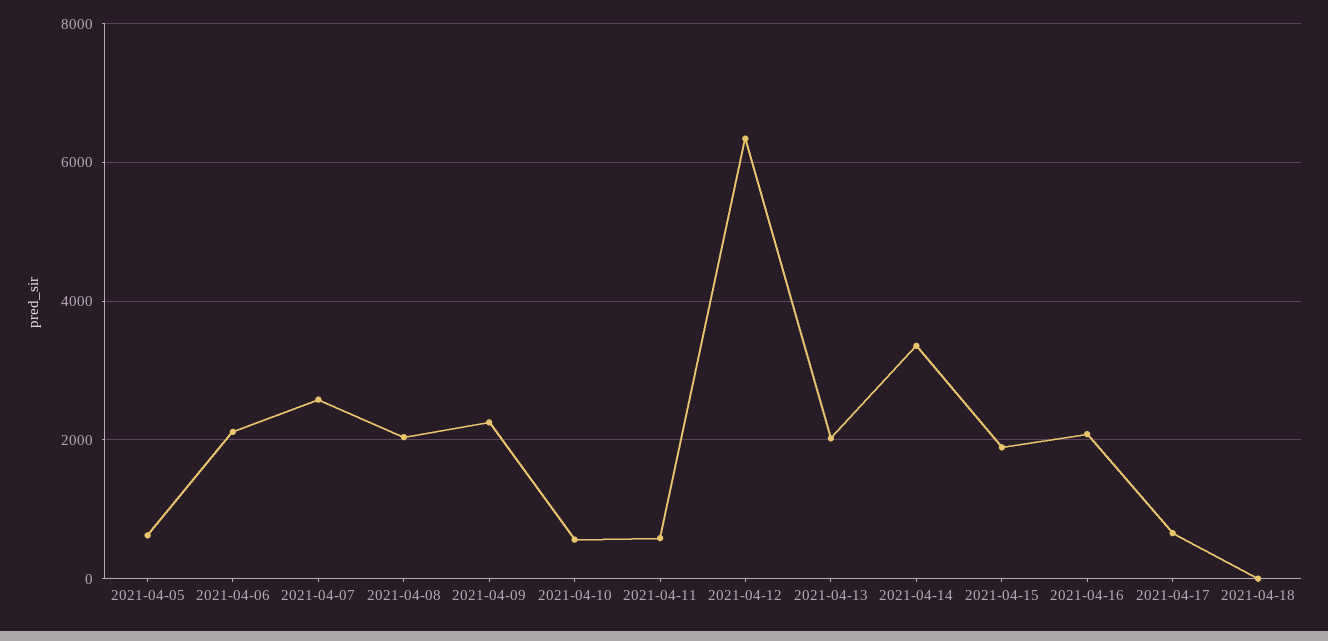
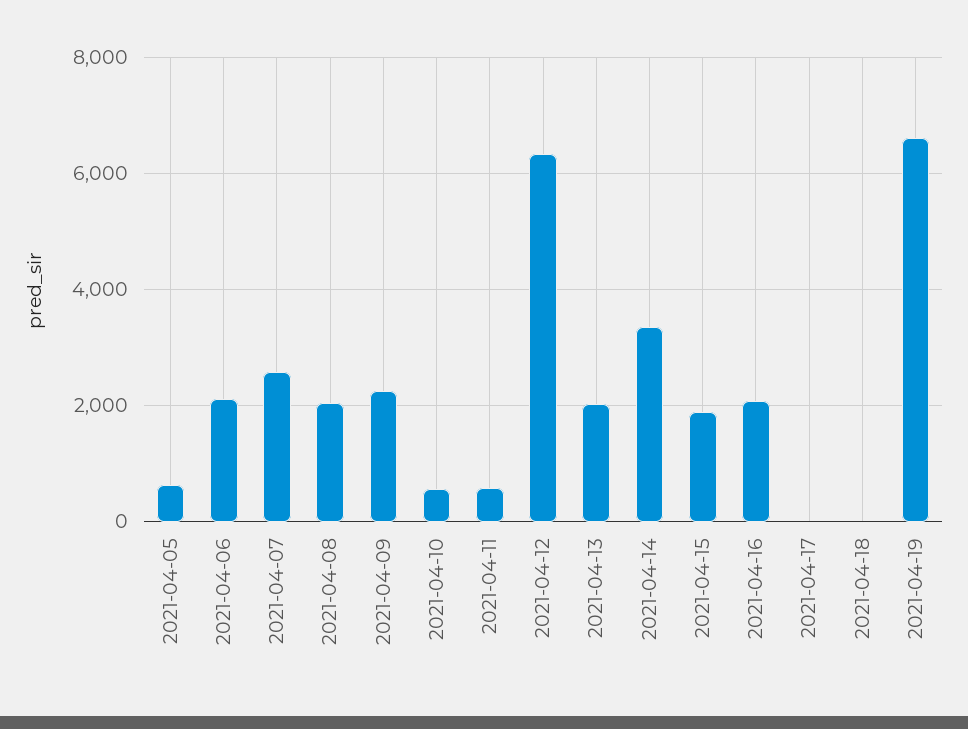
2021-04-17: 600 -> 0
2021-04-19: none -> 6600

